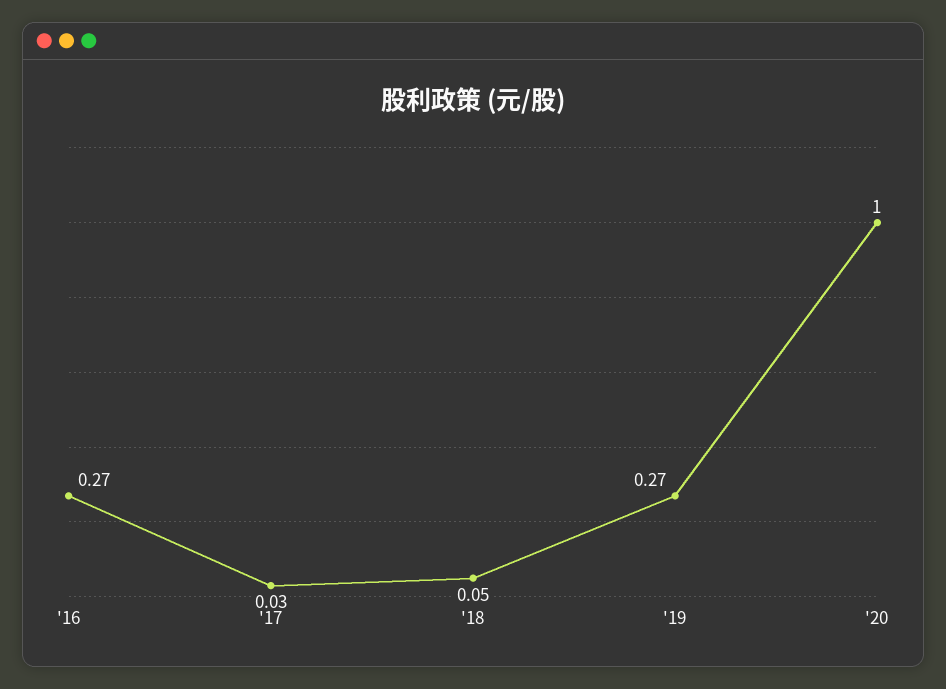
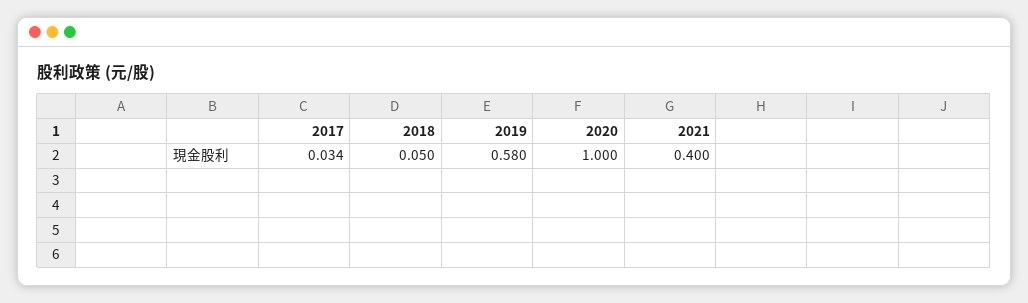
'16: 0.27 -> none
'19: 0.27 -> 0.58
2021: none -> 0.4

